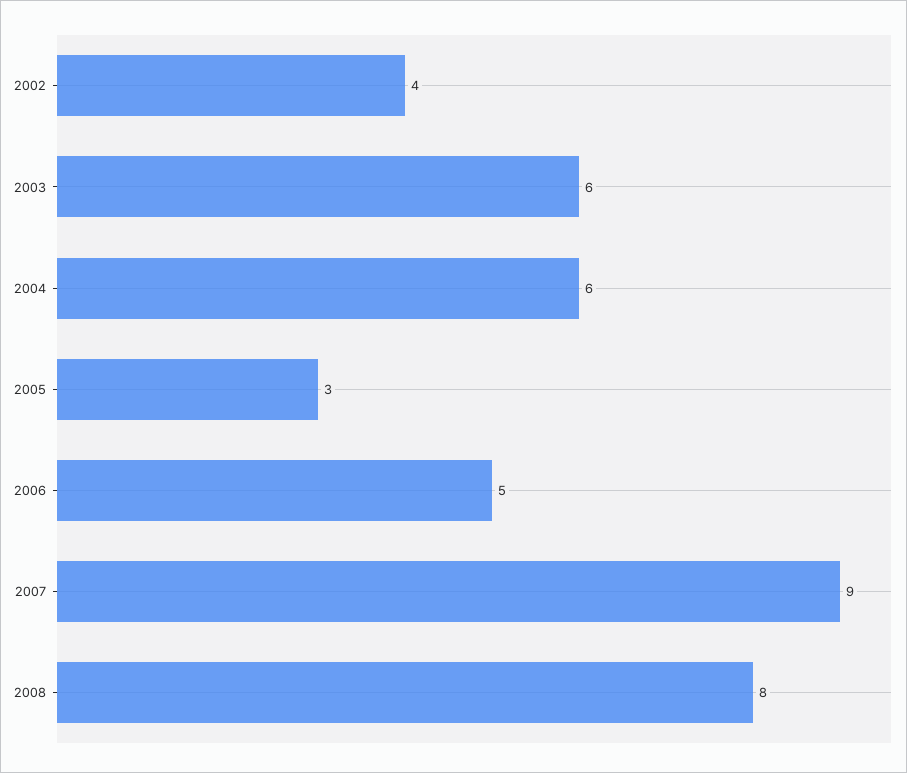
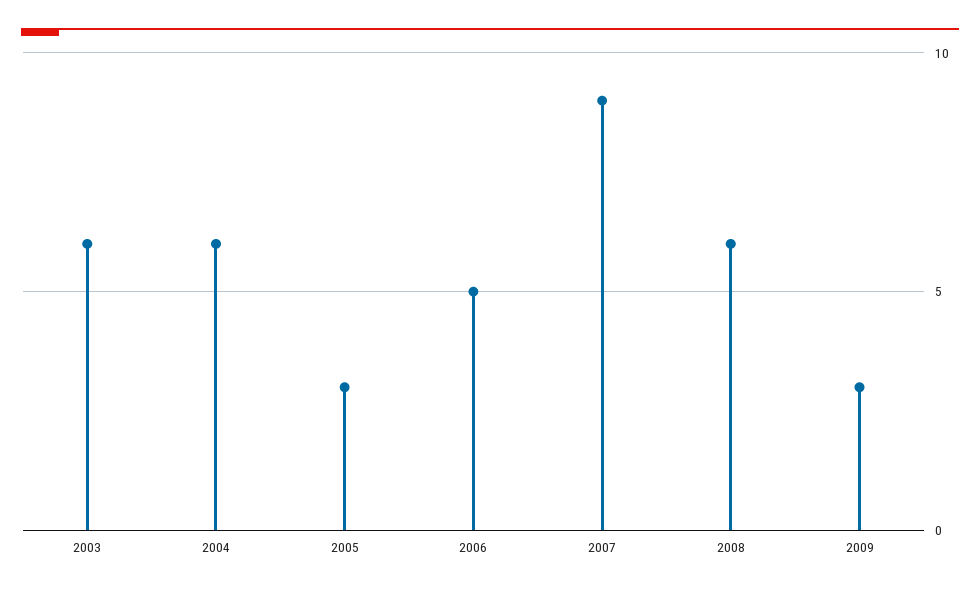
2002: 4 -> none
2008: 8 -> 6
2009: none -> 3

